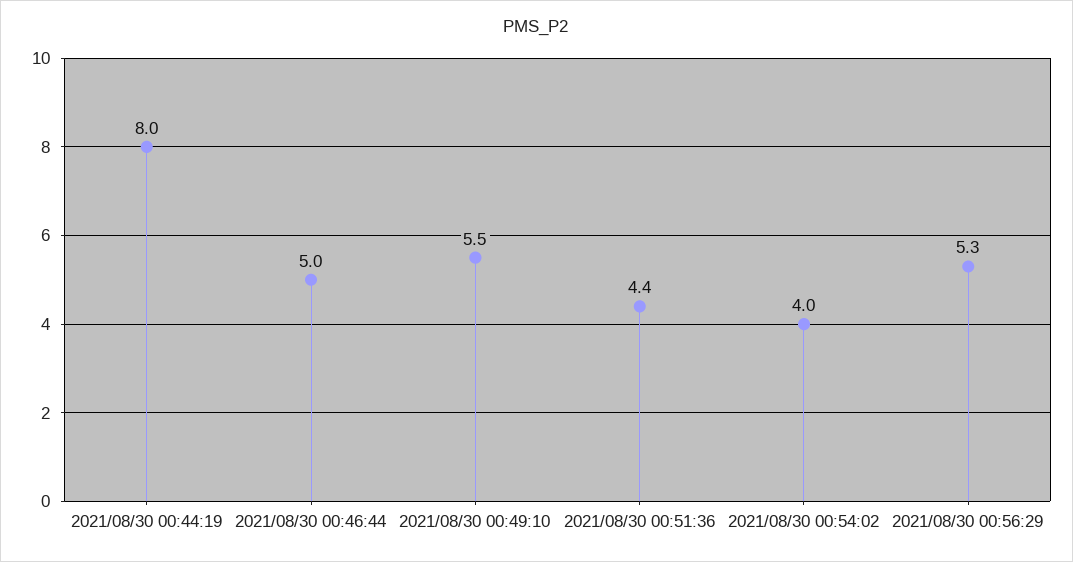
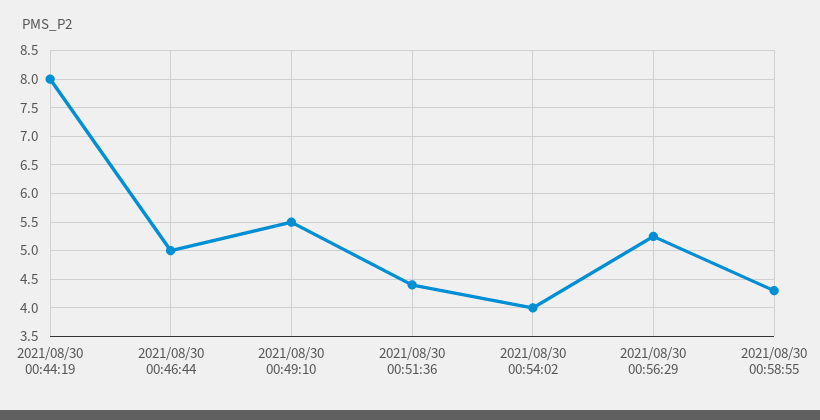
2021/08/30 00:58:55: none -> 4.25

